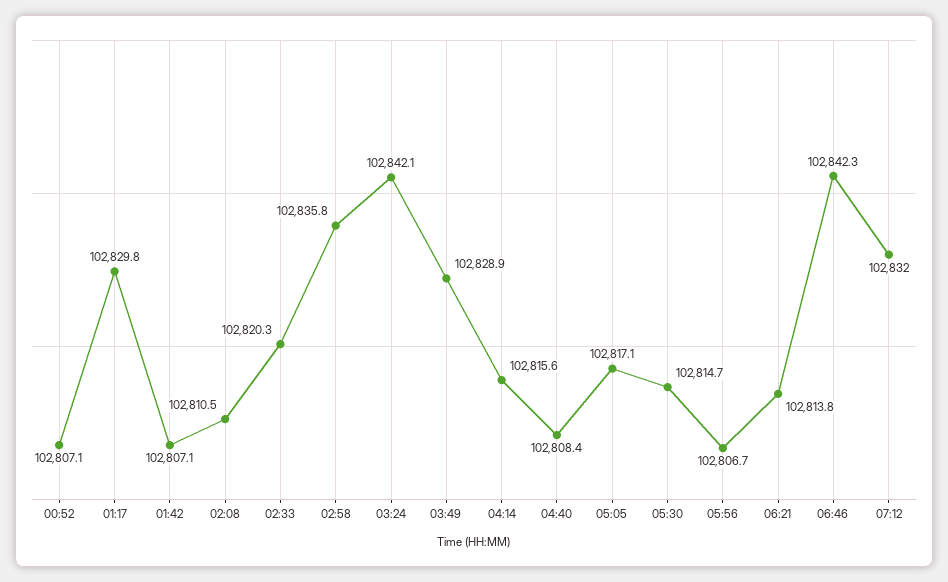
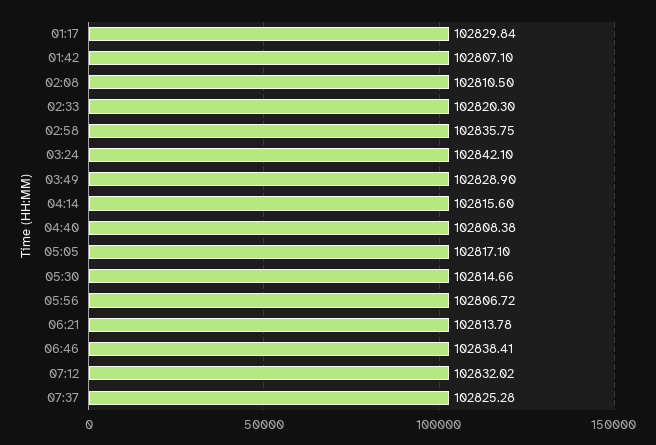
00:52: 102807.1 -> none
06:46: 102842.3 -> 102838.41
07:37: none -> 102825.28

